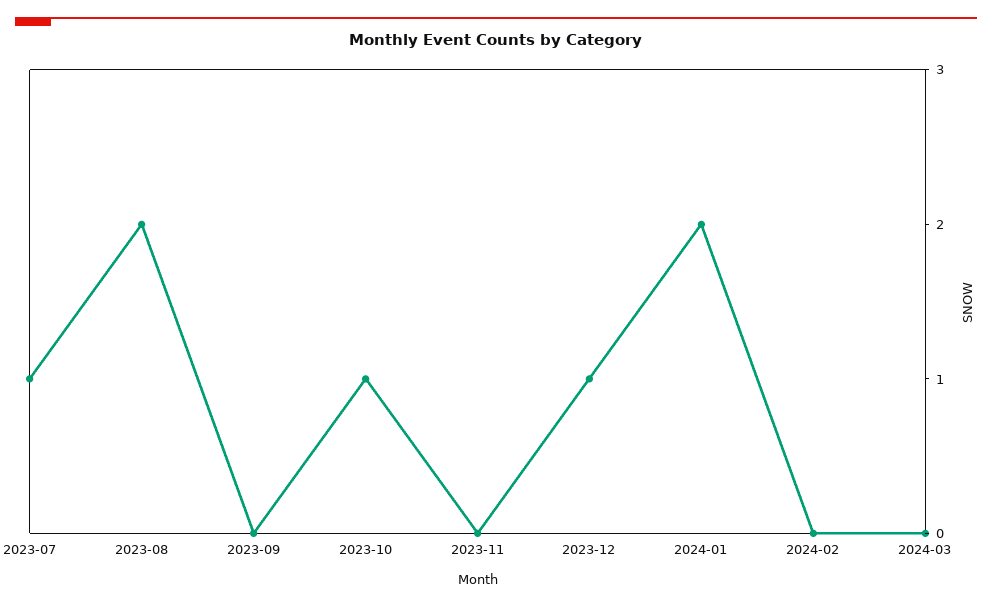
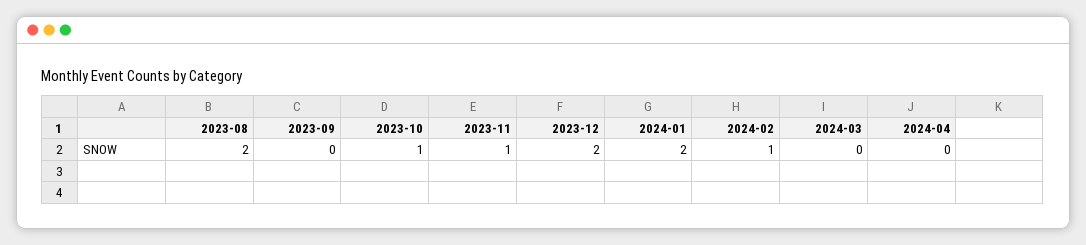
2023-07: 1 -> none
2023-11: 0 -> 1
2023-12: 1 -> 2
2024-02: 0 -> 1
2024-04: none -> 0

